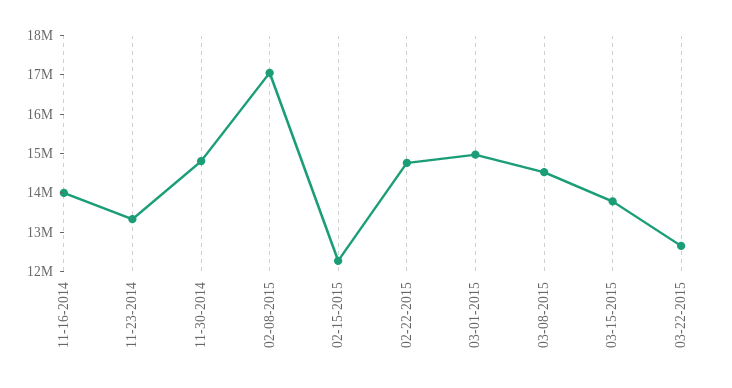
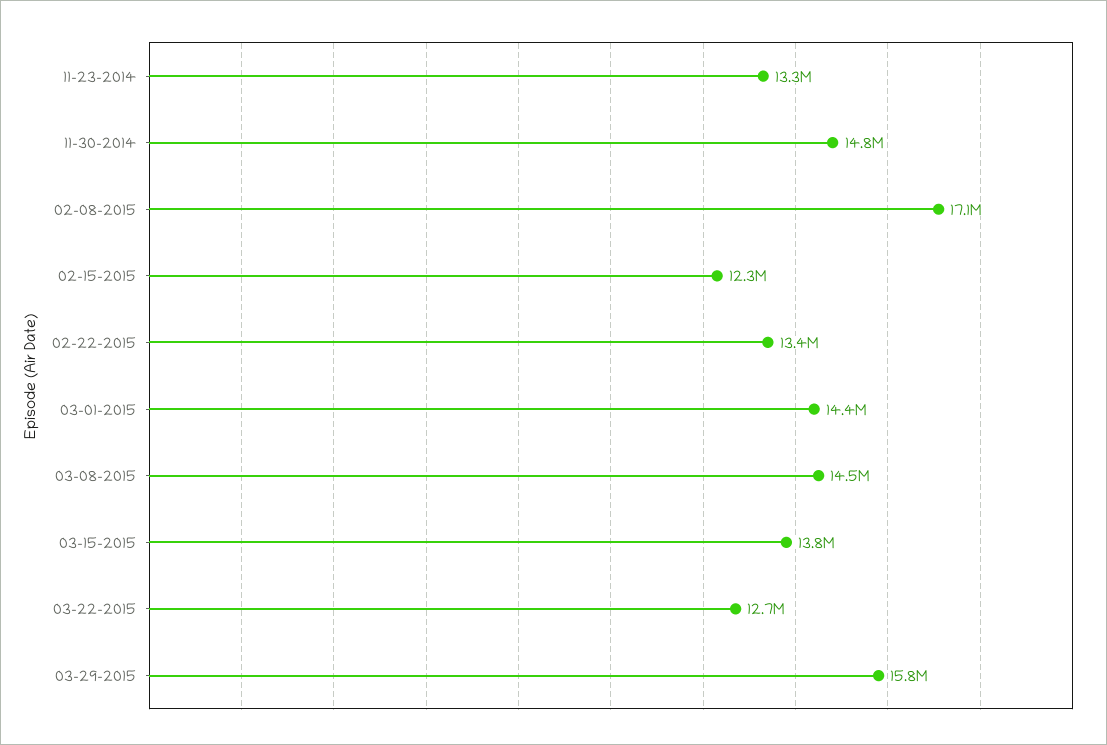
11-16-2014: 14000000 -> none
02-22-2015: 14750000 -> 13400000
03-01-2015: 15000000 -> 14400000
03-29-2015: none -> 15800000

